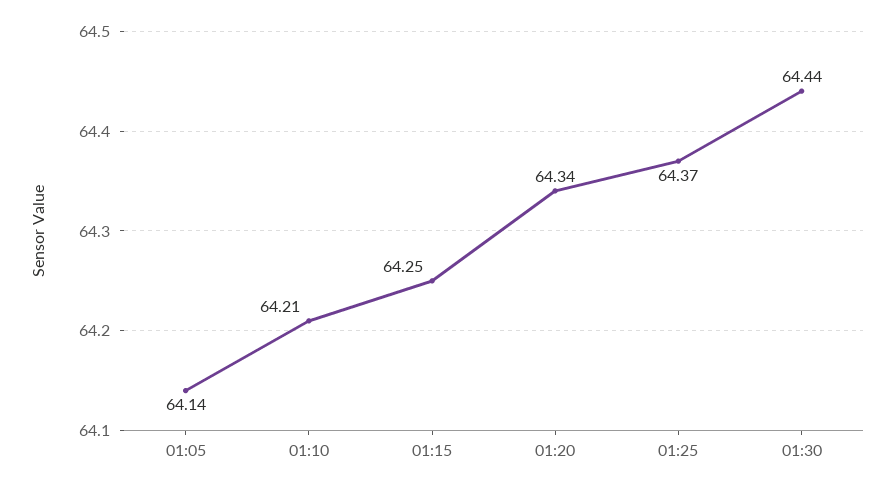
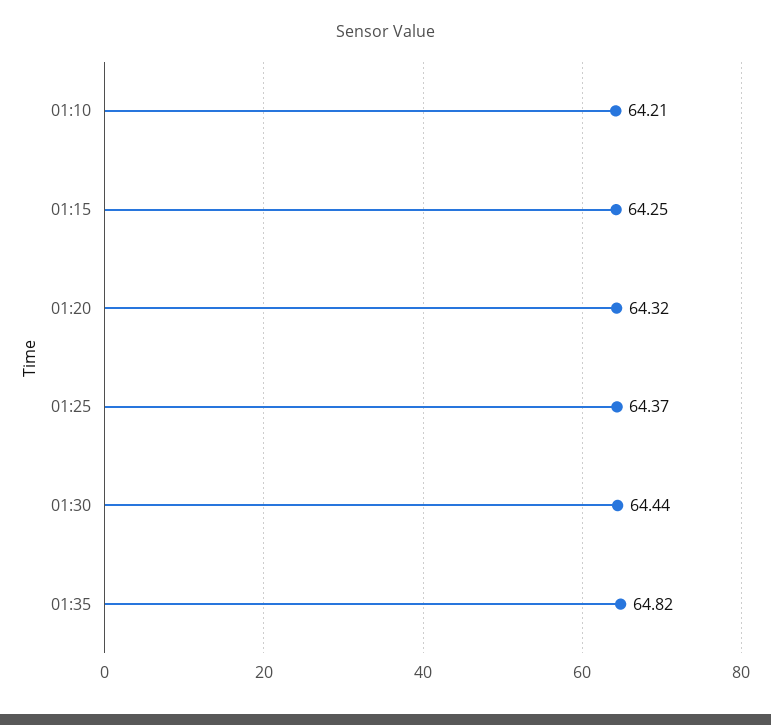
01:05: 64.14 -> none
01:20: 64.34 -> 64.32
01:35: none -> 64.82

